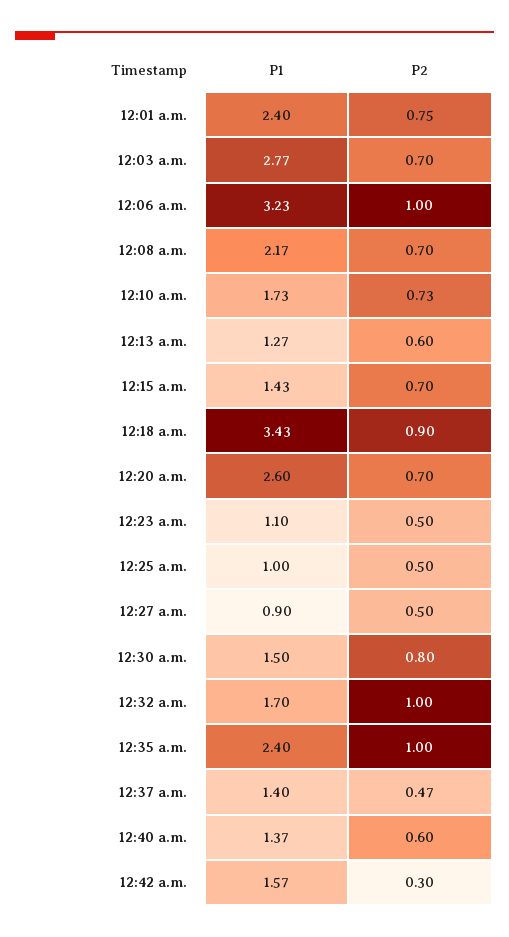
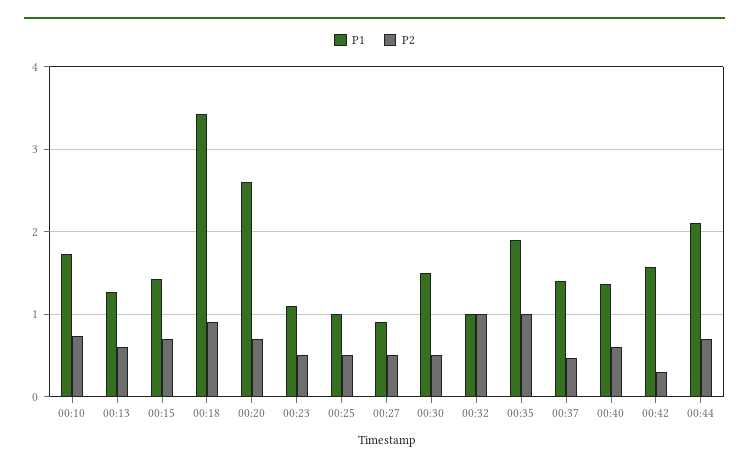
P1, 12:01 a.m.: 2.4 -> none
P2, 12:01 a.m.: 0.75 -> none
P1, 12:03 a.m.: 2.77 -> none
P2, 12:03 a.m.: 0.7 -> none
P1, 12:06 a.m.: 3.23 -> none
P2, 12:06 a.m.: 1 -> none
P1, 12:08 a.m.: 2.17 -> none
P2, 12:08 a.m.: 0.7 -> none
P2, 12:30 a.m.: 0.8 -> 0.5
P1, 12:32 a.m.: 1.7 -> 1
P1, 12:35 a.m.: 2.4 -> 1.9
P1, 00:44: none -> 2.1
P2, 00:44: none -> 0.7

